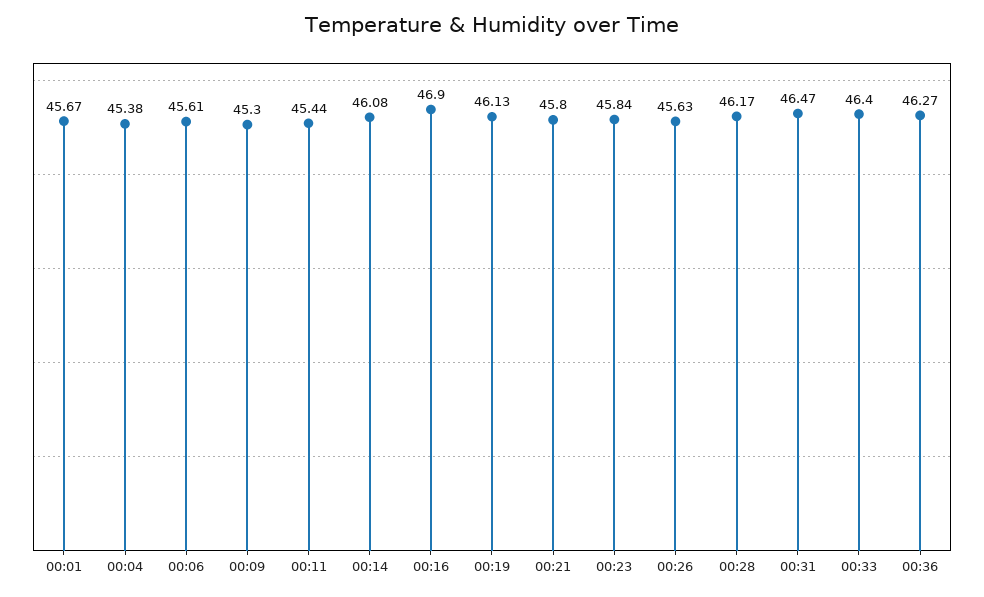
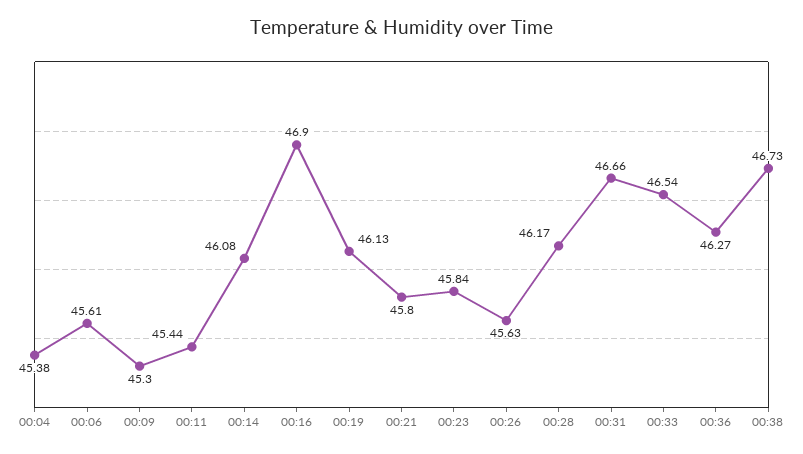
00:01: 45.67 -> none
00:31: 46.47 -> 46.66
00:33: 46.4 -> 46.54
00:38: none -> 46.73

